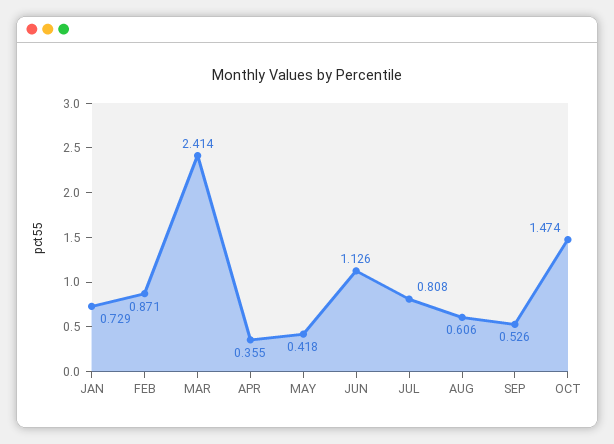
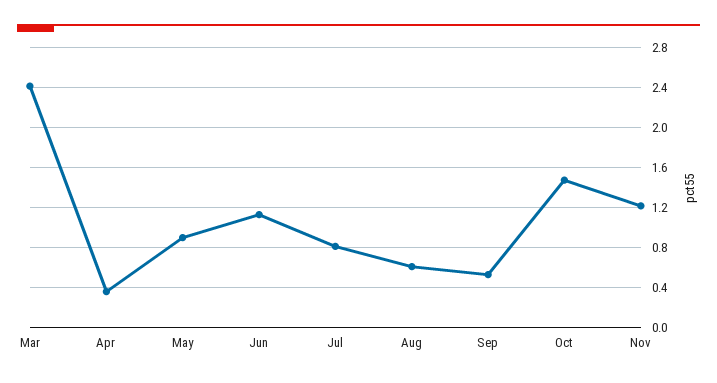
JAN: 0.729 -> none
FEB: 0.871 -> none
MAY: 0.418 -> 0.9
Nov: none -> 1.2

